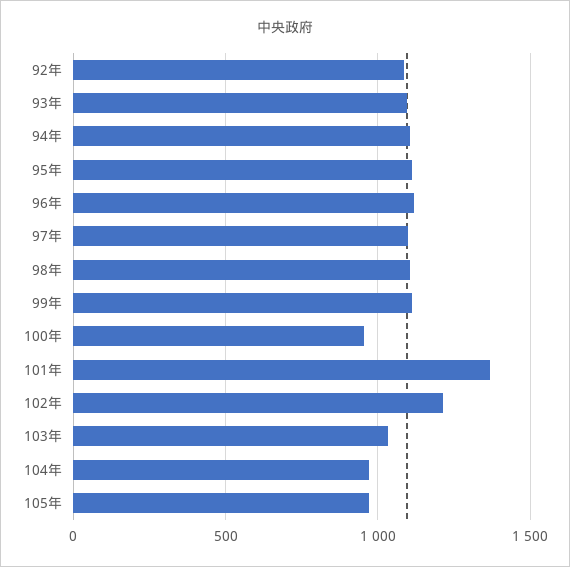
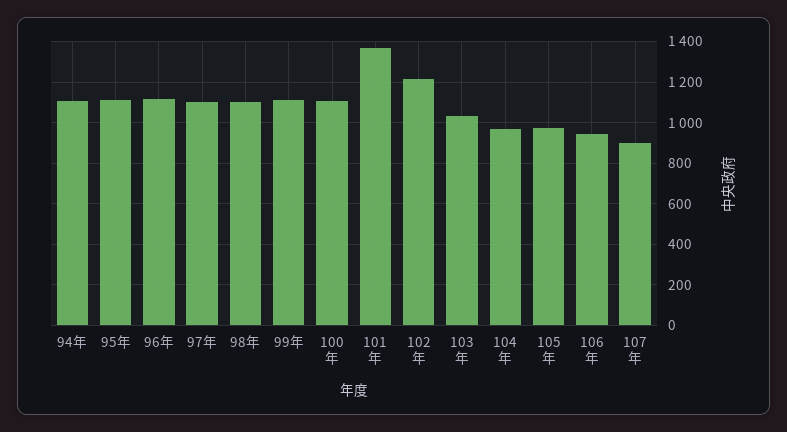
92年: 1100 -> none
93年: 1100 -> none
100年: 950 -> 1100
106年: none -> 950
107年: none -> 900

